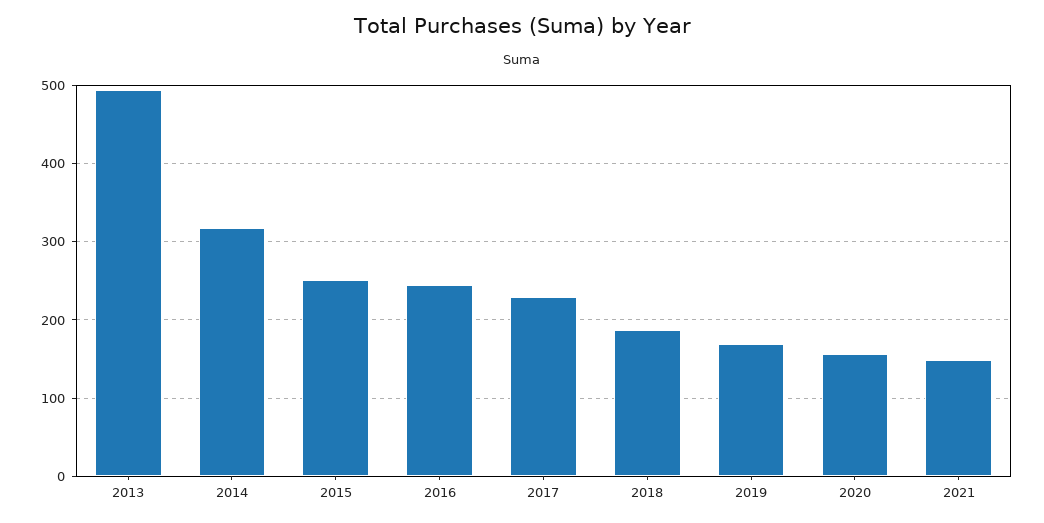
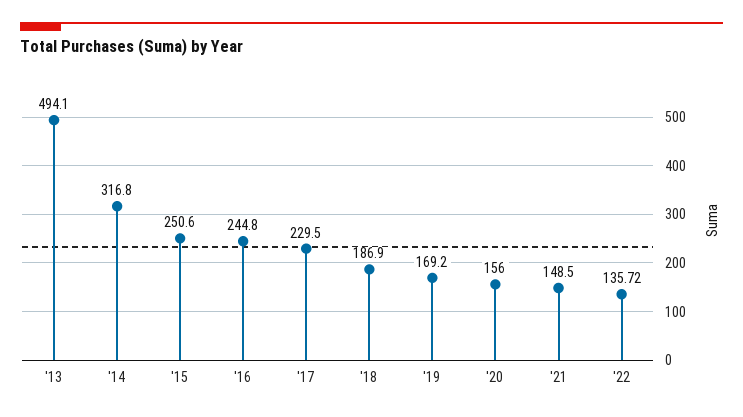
'22: none -> 135.72

